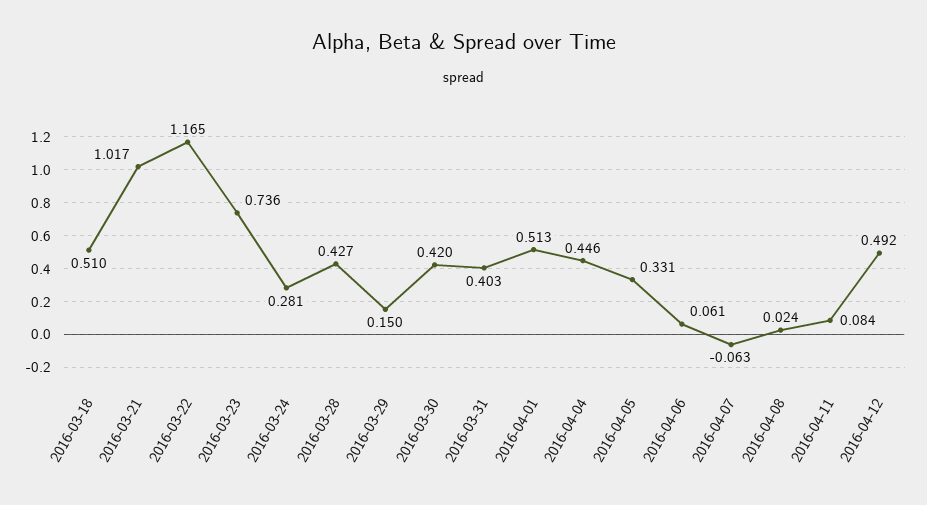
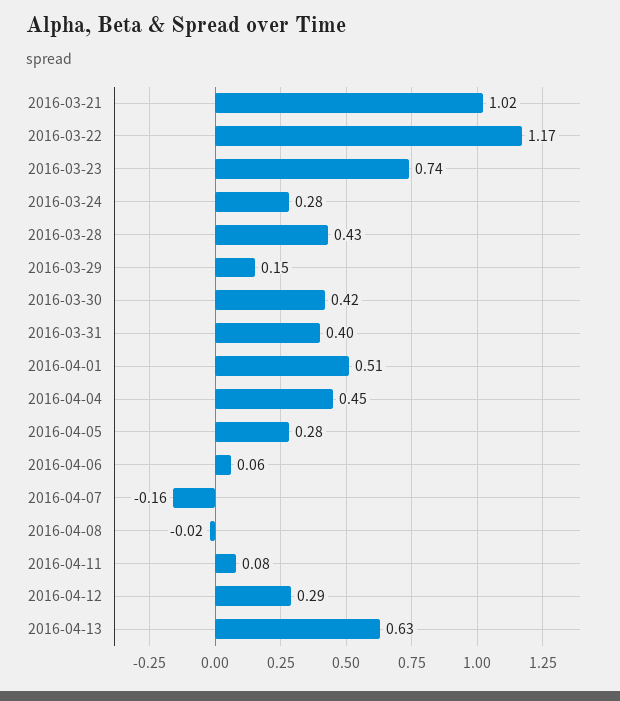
2016-03-18: 0.51 -> none
2016-04-05: 0.331 -> 0.28
2016-04-07: -0.063 -> -0.16
2016-04-08: 0.024 -> -0.02
2016-04-12: 0.492 -> 0.29
2016-04-13: none -> 0.63

